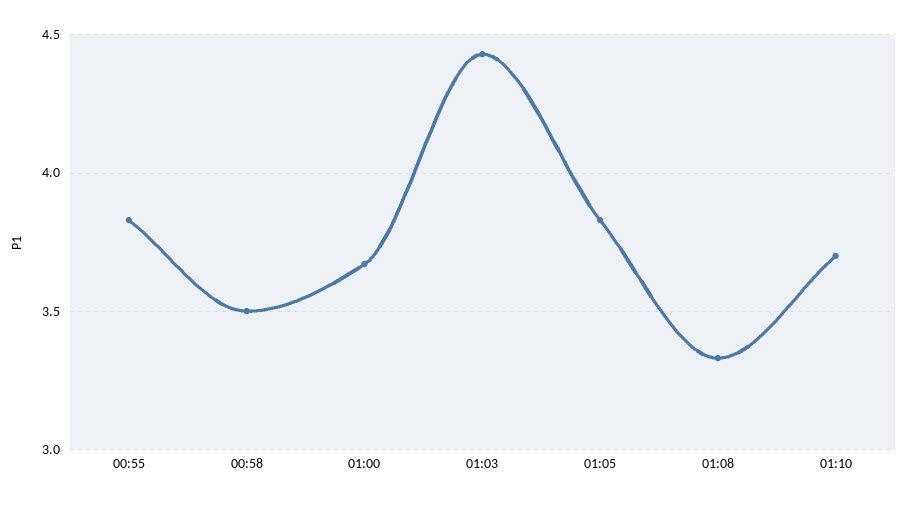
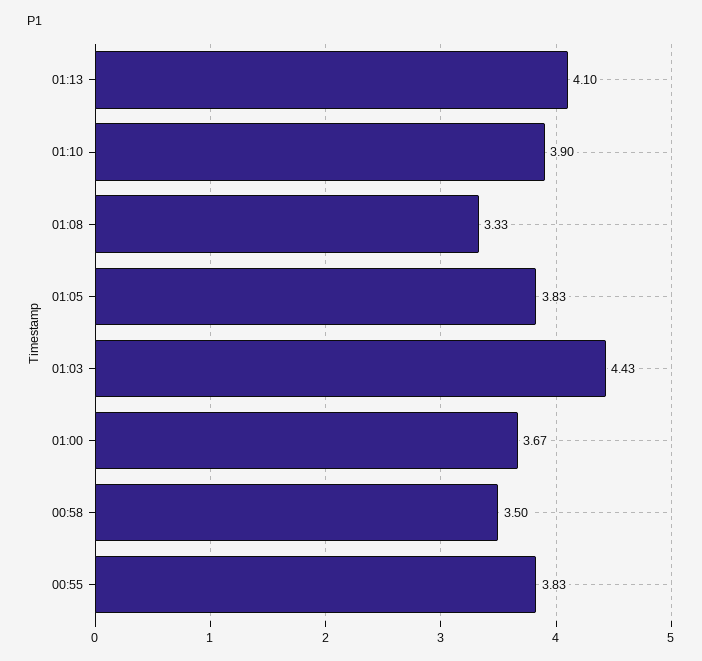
01:10: 3.7 -> 3.9
01:13: none -> 4.1

